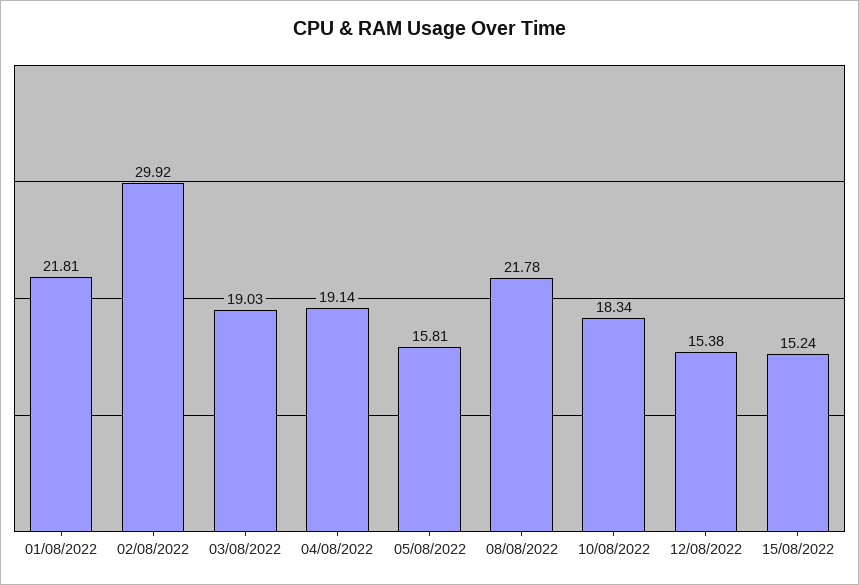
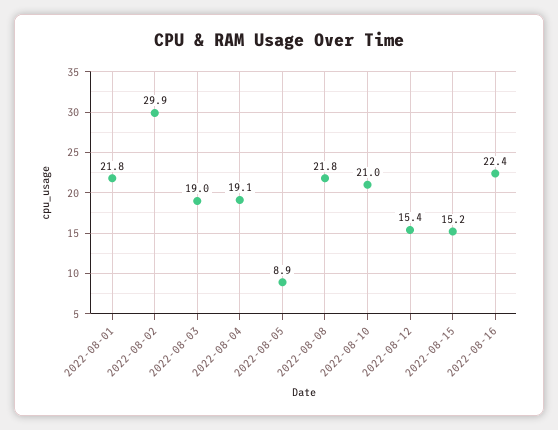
05/08/2022: 15.81 -> 8.9
10/08/2022: 18.34 -> 21
2022-08-16: none -> 22.4

